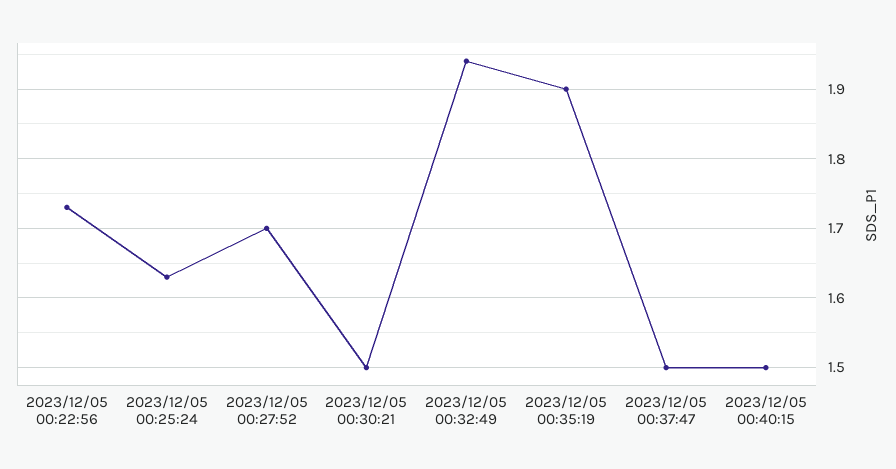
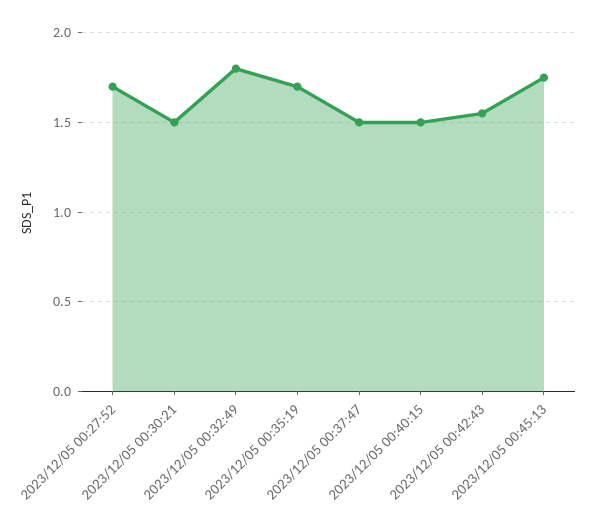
2023/12/05 00:22:56: 1.73 -> none
2023/12/05 00:25:24: 1.63 -> none
2023/12/05 00:32:49: 1.94 -> 1.8
2023/12/05 00:35:19: 1.9 -> 1.7
2023/12/05 00:42:43: none -> 1.55
2023/12/05 00:45:13: none -> 1.75

